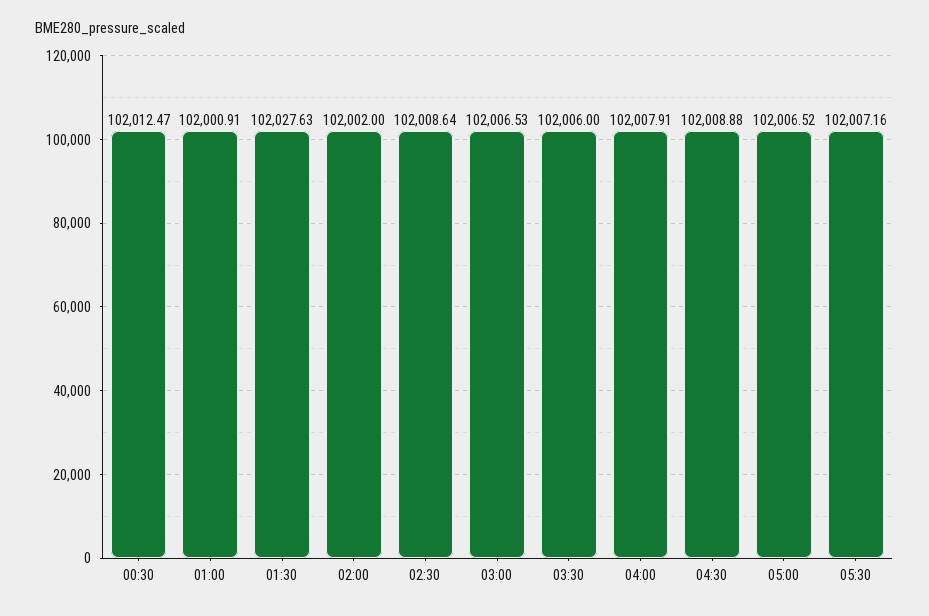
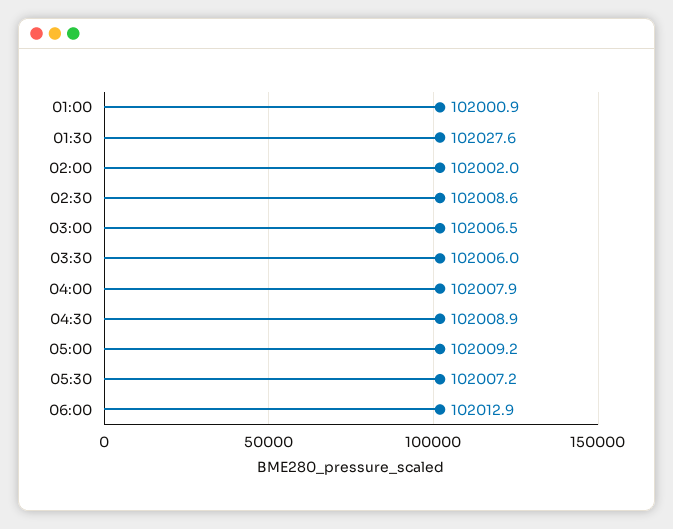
00:30: 102012.47 -> none
05:00: 102006.52 -> 102009.2
06:00: none -> 102012.9

